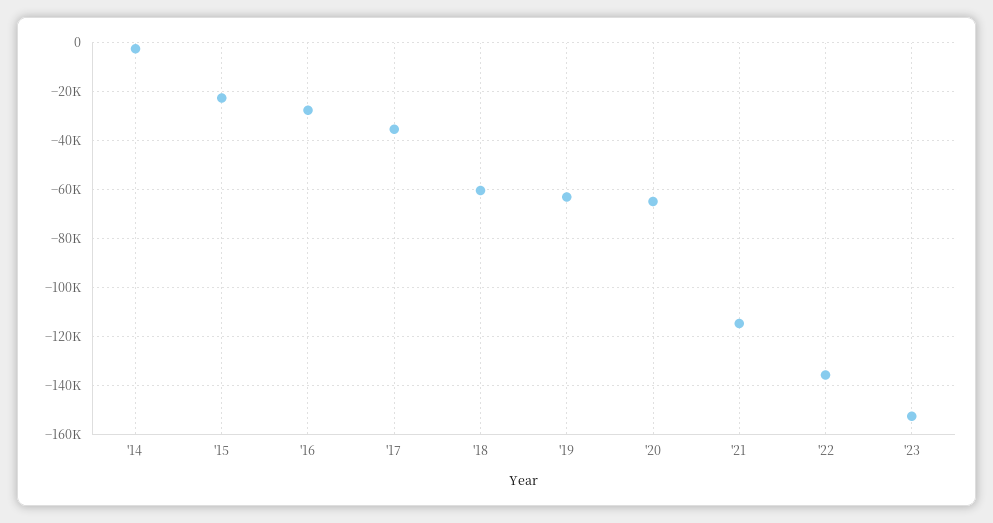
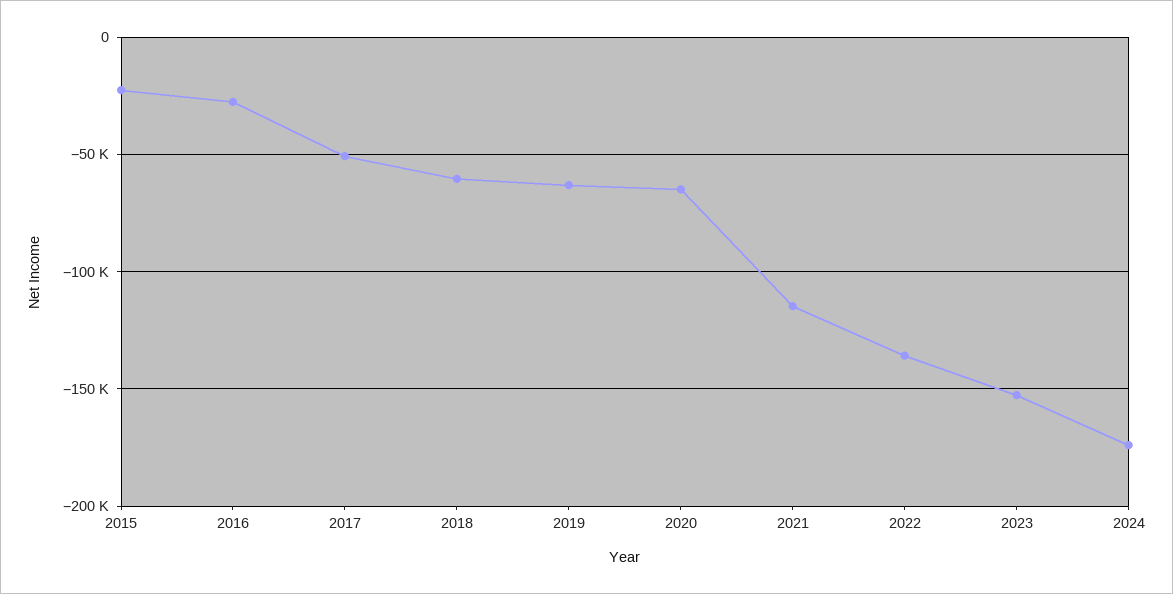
'14: -2500 -> none
'17: -35000 -> -50000
2024: none -> -175000

